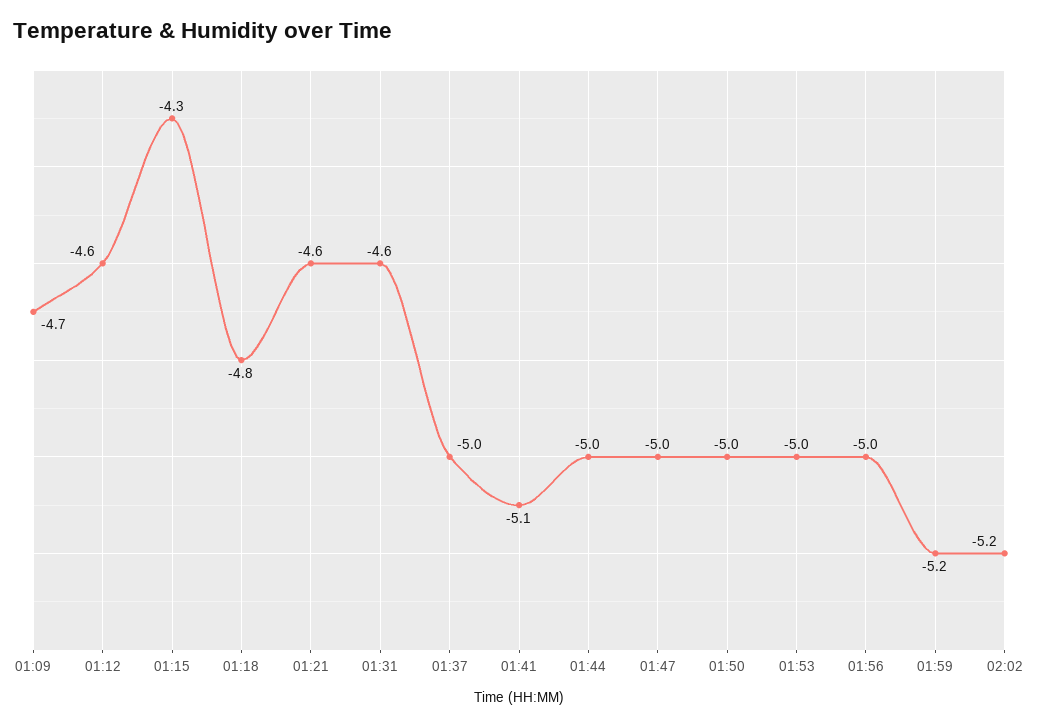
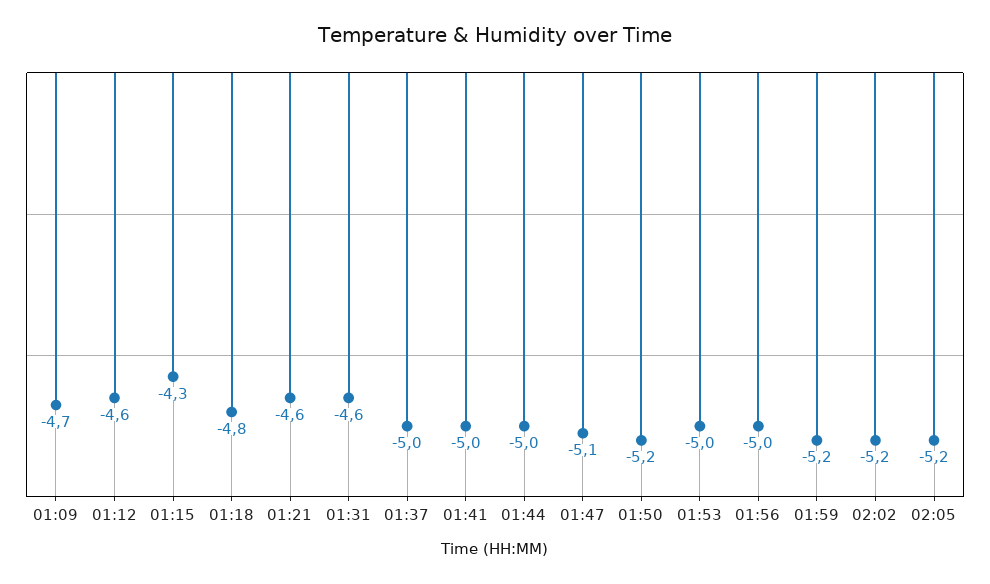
01:41: -5.1 -> -5
01:47: -5 -> -5.1
01:50: -5 -> -5.2
02:05: none -> -5.2

